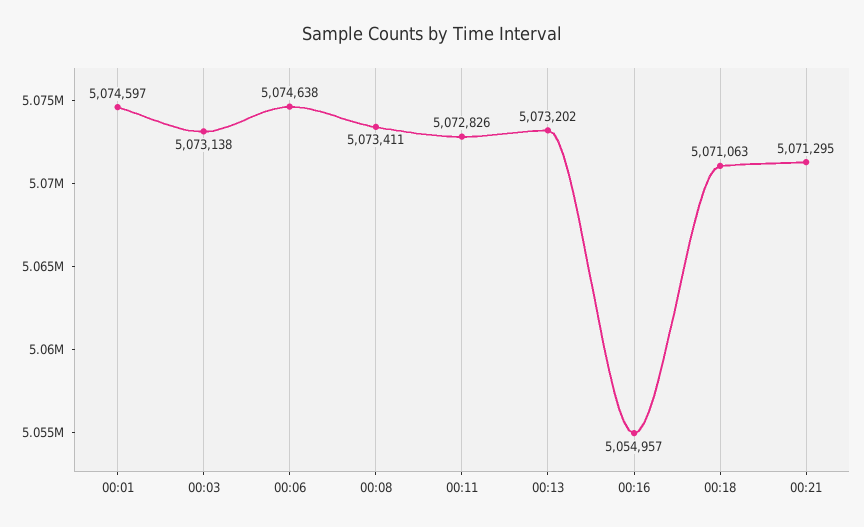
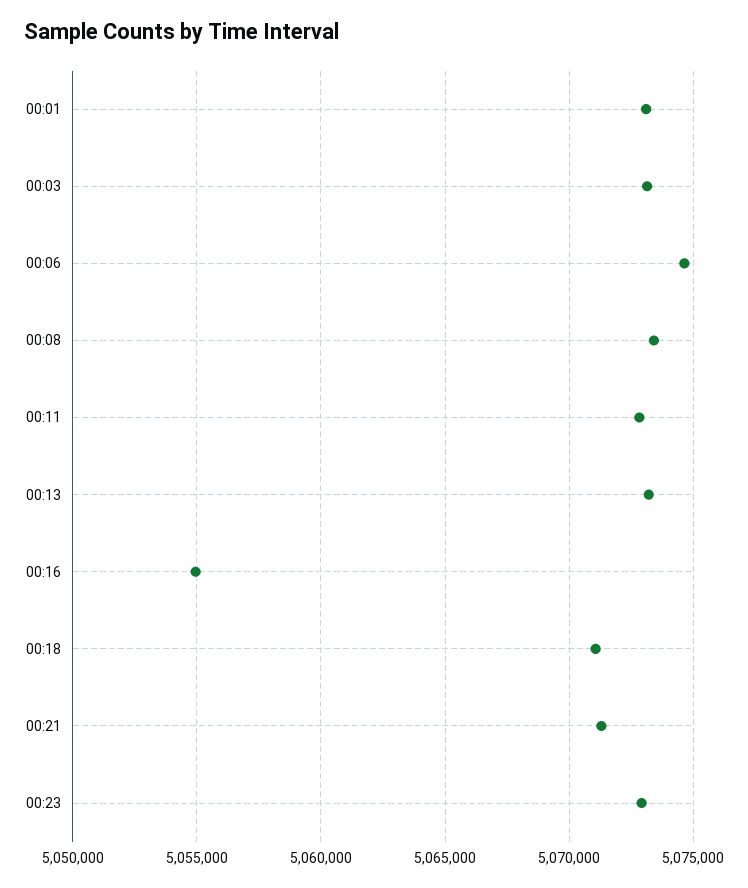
00:01: 5074597 -> 5073000
00:23: none -> 5073000

